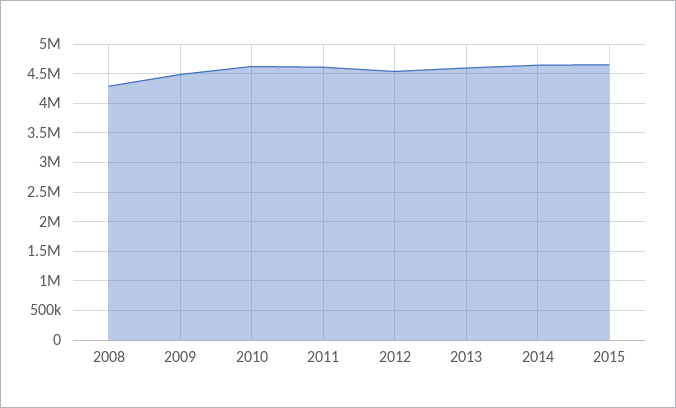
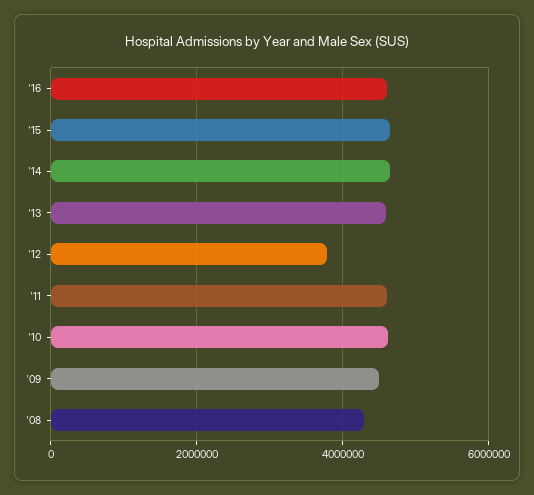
2012: 4500000 -> 3800000
'16: none -> 4600000

